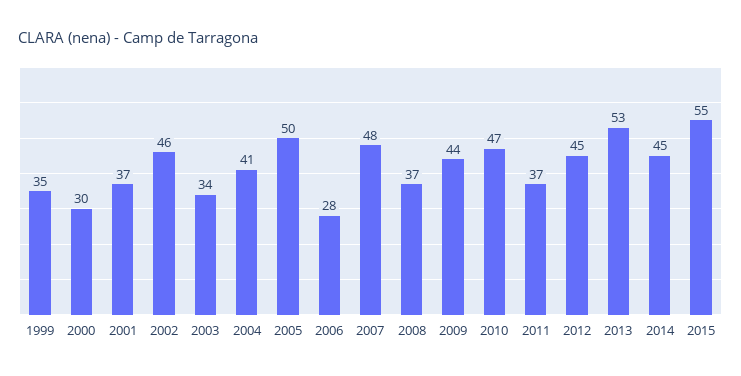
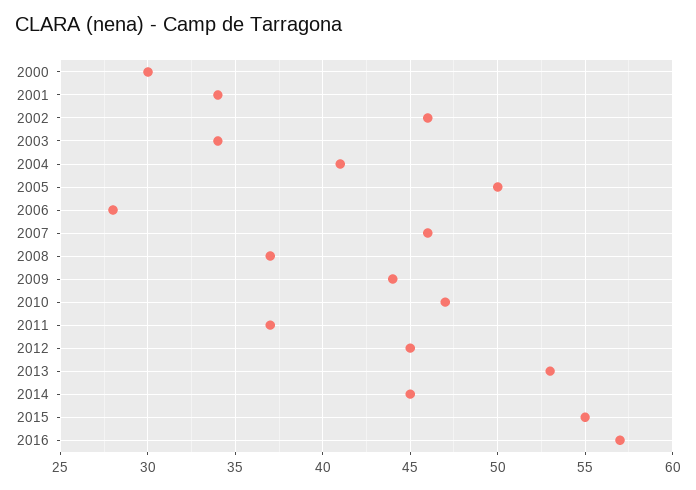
1999: 35 -> none
2001: 37 -> 34
2007: 48 -> 46
2016: none -> 57

